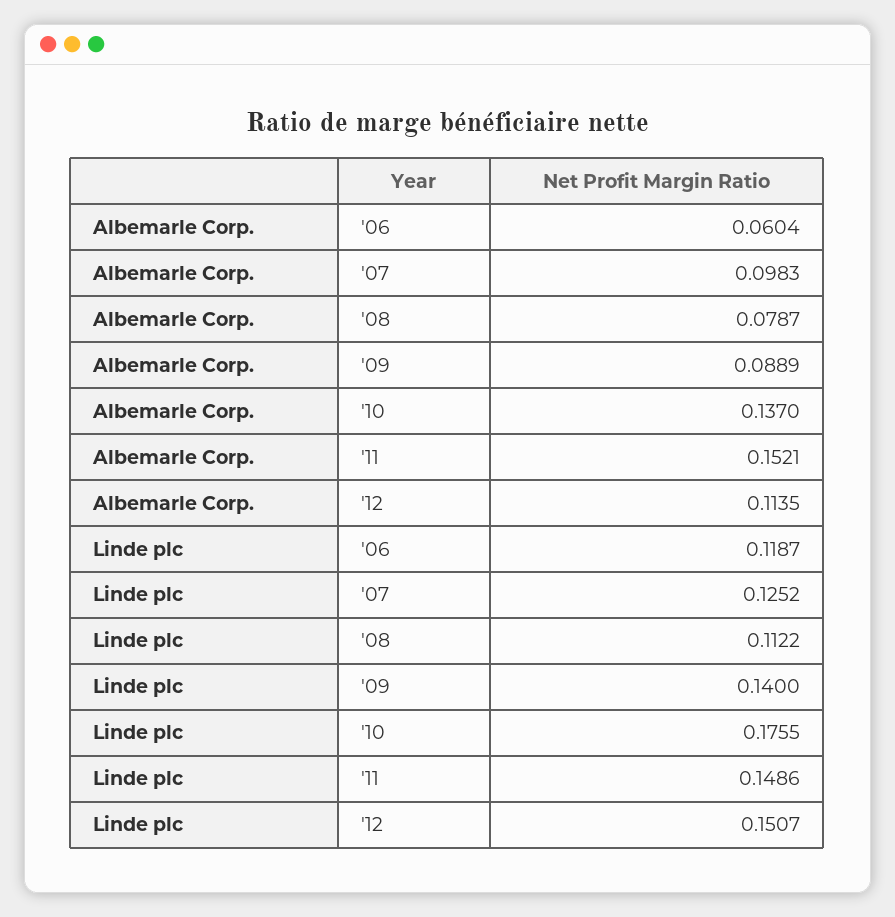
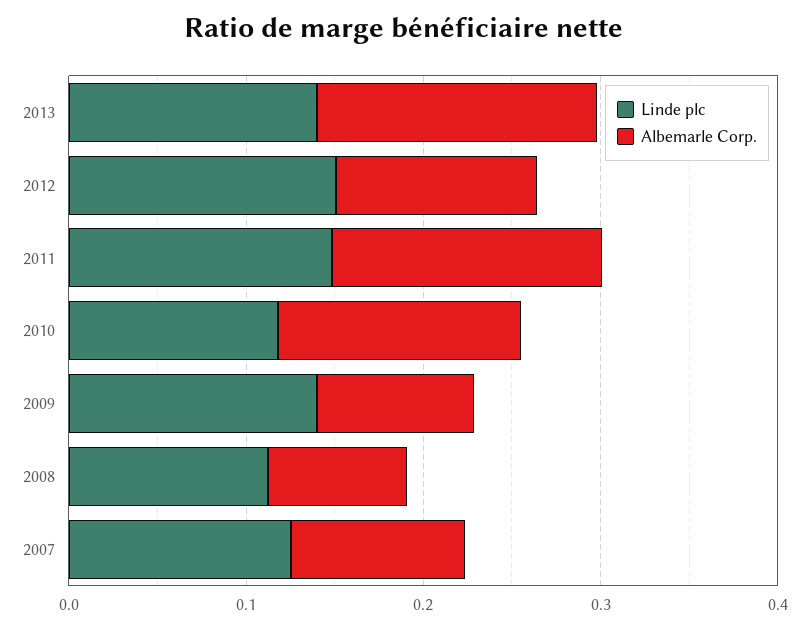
Albemarle Corp., '06: 0.0604 -> none
Linde plc, '06: 0.1187 -> none
Linde plc, '10: 0.1755 -> 0.12
Linde plc, 2013: none -> 0.14
Albemarle Corp., 2013: none -> 0.16

